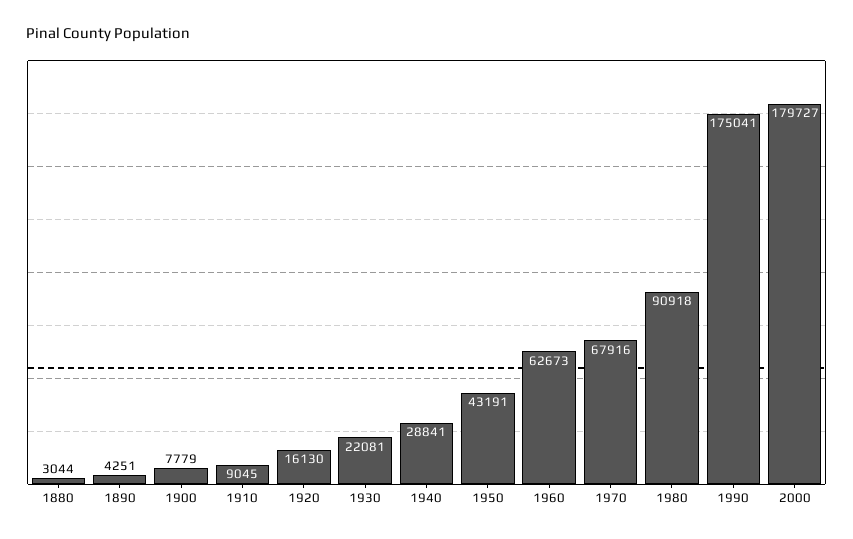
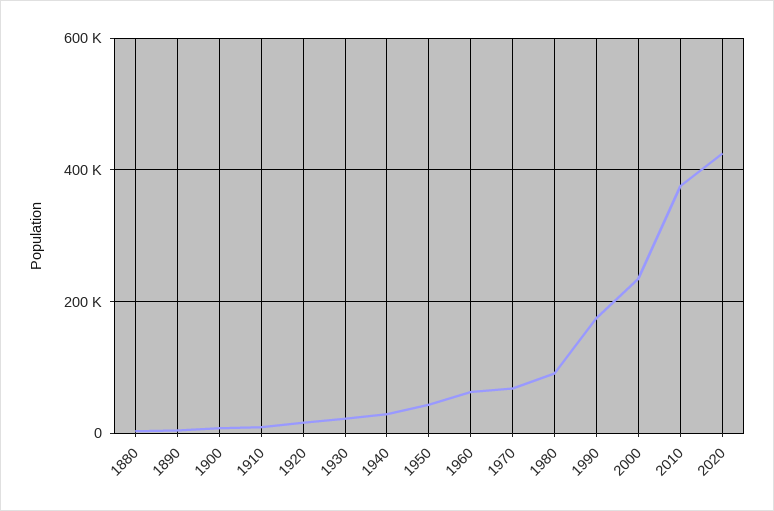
2000: 179727 -> 240000
2010: none -> 380000
2020: none -> 420000

